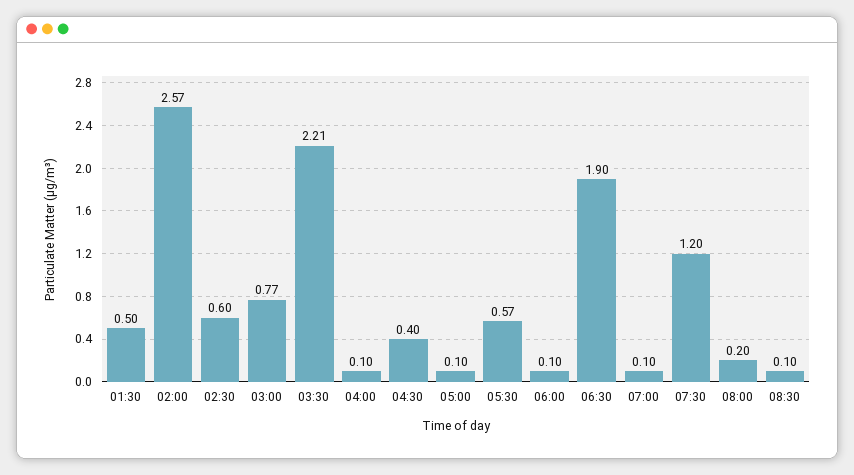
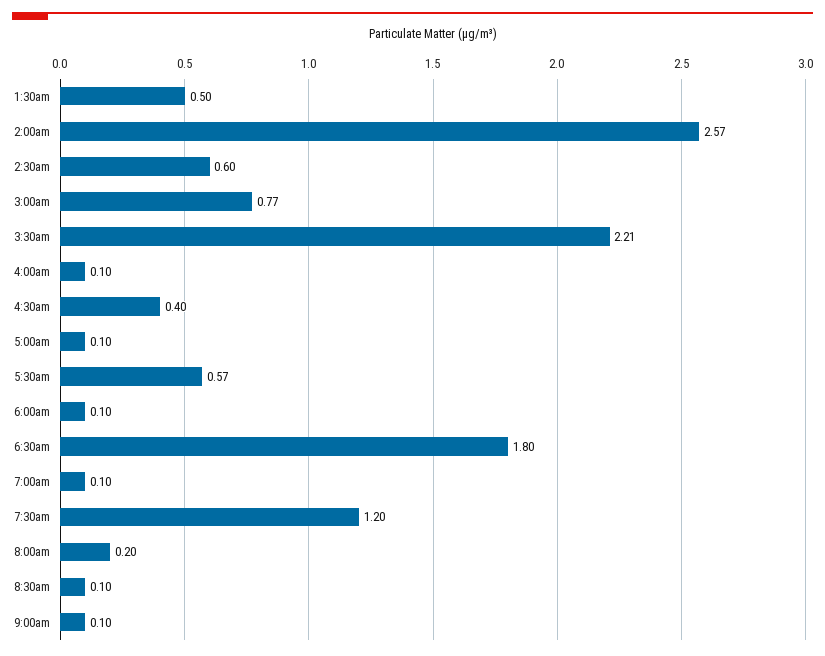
06:30: 1.9 -> 1.8
9:00am: none -> 0.1

